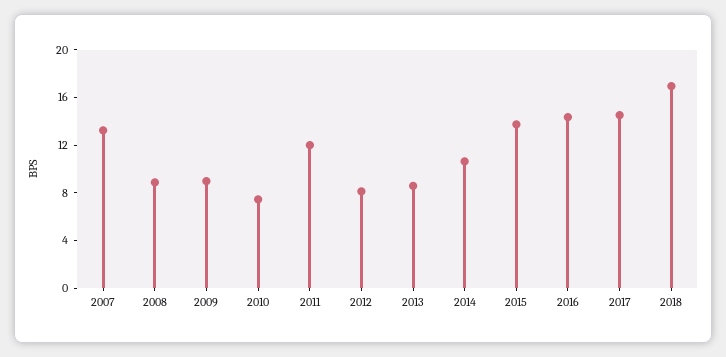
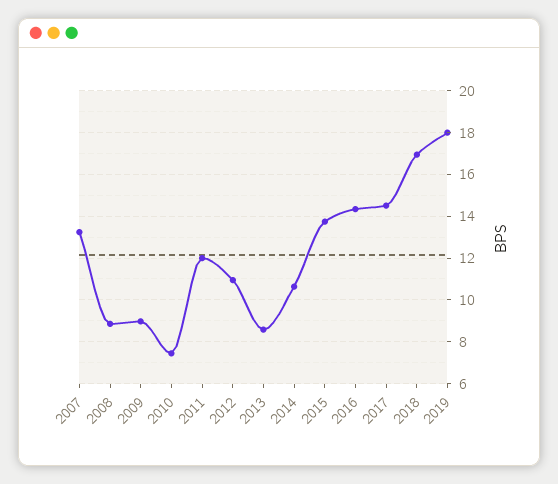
2012: 8 -> 11
2019: none -> 18

